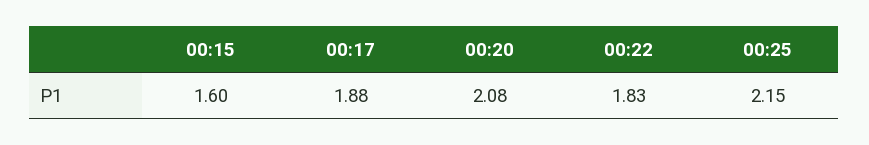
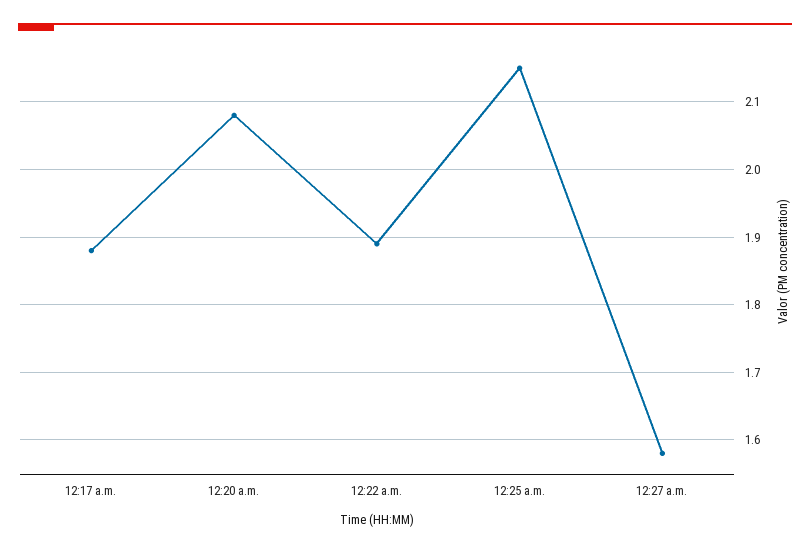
00:15: 1.6 -> none
00:22: 1.83 -> 1.89
12:27 a.m.: none -> 1.58

